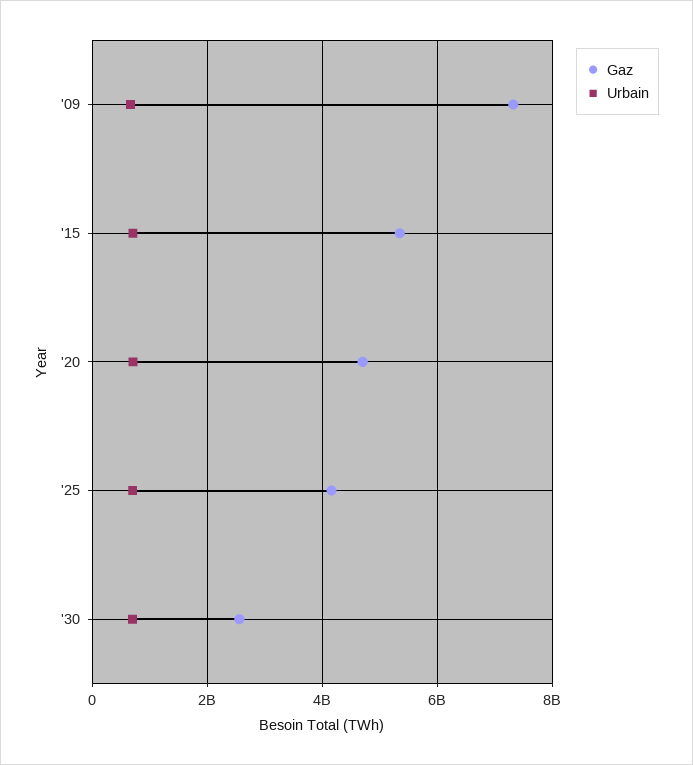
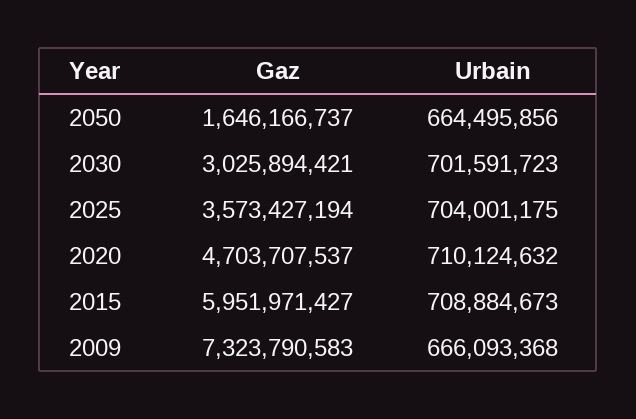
Gaz, '15: 5400000000 -> 5951971427
Gaz, '25: 4200000000 -> 3573427194
Gaz, '30: 2600000000 -> 3025894421
Gaz, 2050: none -> 1646166737
Urbain, 2050: none -> 664495856

